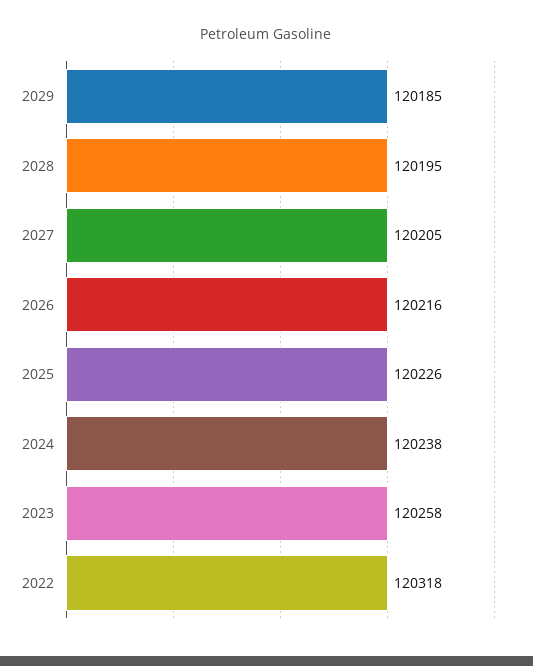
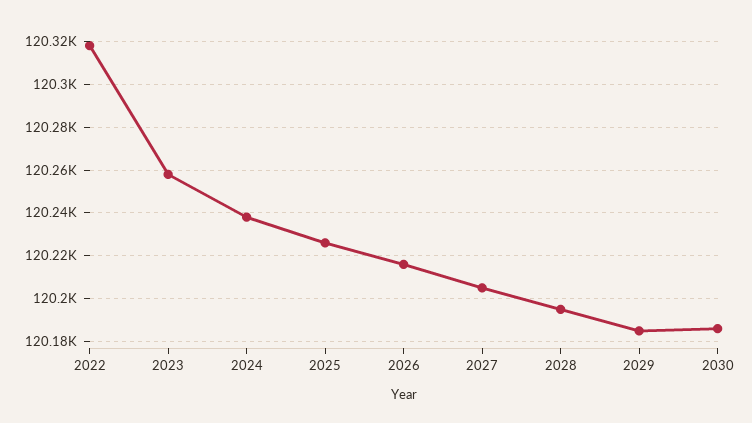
2030: none -> 120185

